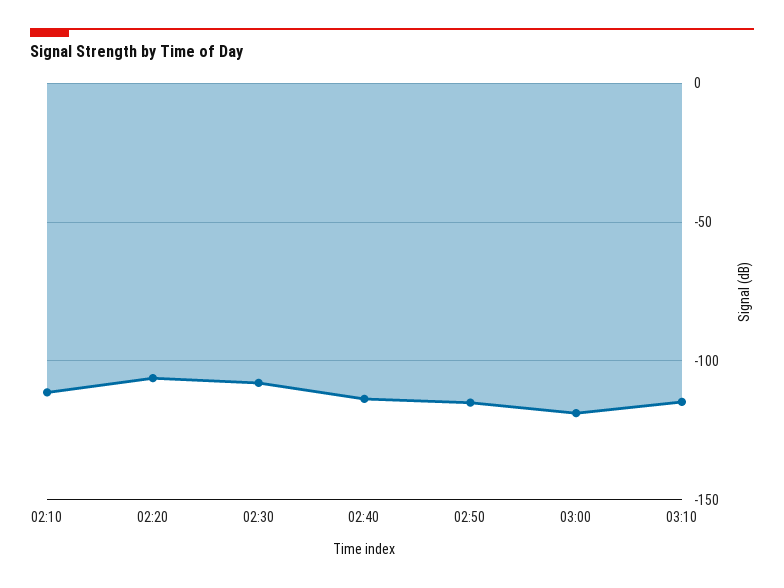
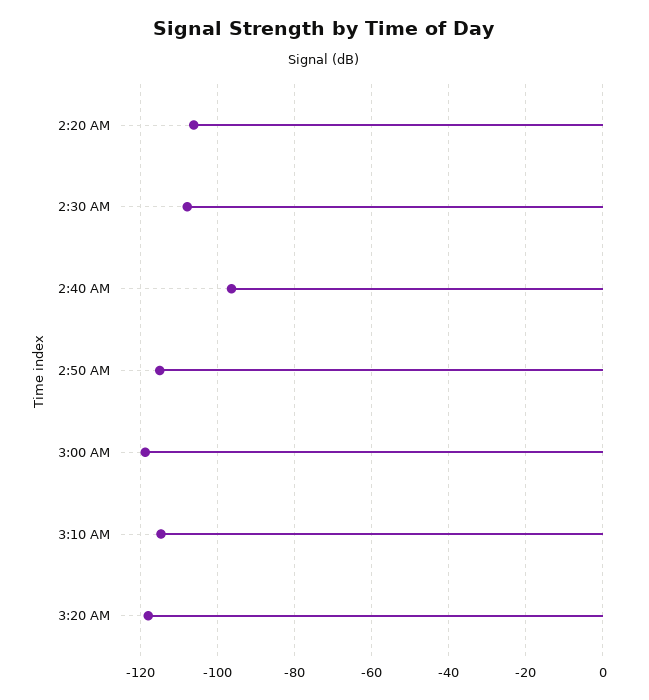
02:10: -110 -> none
02:40: -115 -> -96
3:20 AM: none -> -118

